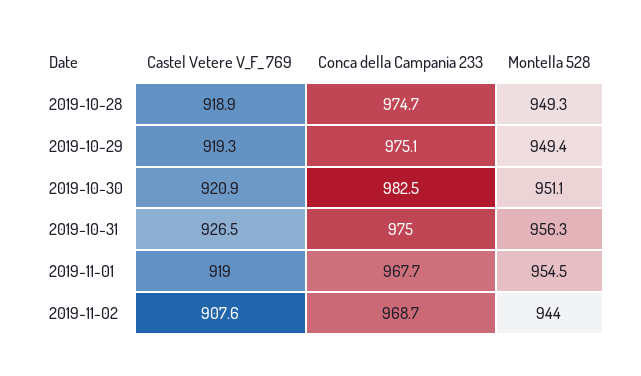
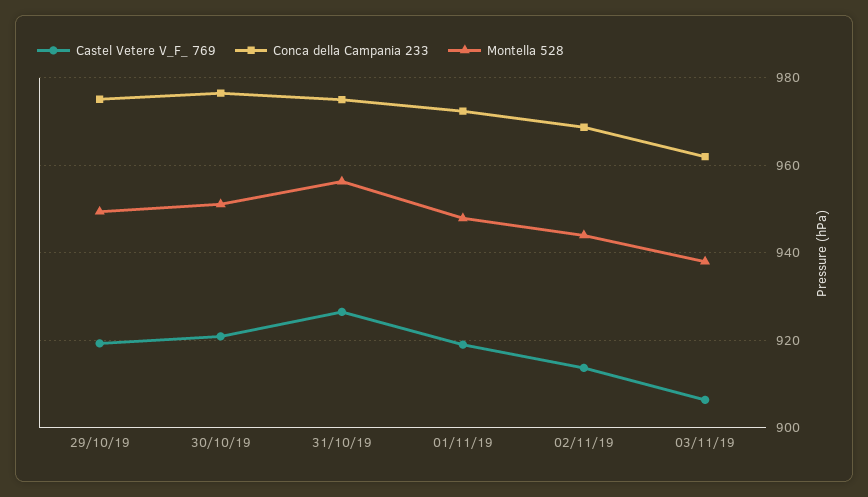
Castel Vetere V_F_ 769, 2019-10-28: 918.9 -> none
Conca della Campania 233, 2019-10-28: 974.7 -> none
Montella 528, 2019-10-28: 949.3 -> none
Conca della Campania 233, 2019-10-30: 982.5 -> 976
Conca della Campania 233, 2019-11-01: 967.7 -> 972
Montella 528, 2019-11-01: 954.5 -> 948
Castel Vetere V_F_ 769, 2019-11-02: 907.6 -> 914
Castel Vetere V_F_ 769, 03/11/19: none -> 906
Conca della Campania 233, 03/11/19: none -> 962
Montella 528, 03/11/19: none -> 938

